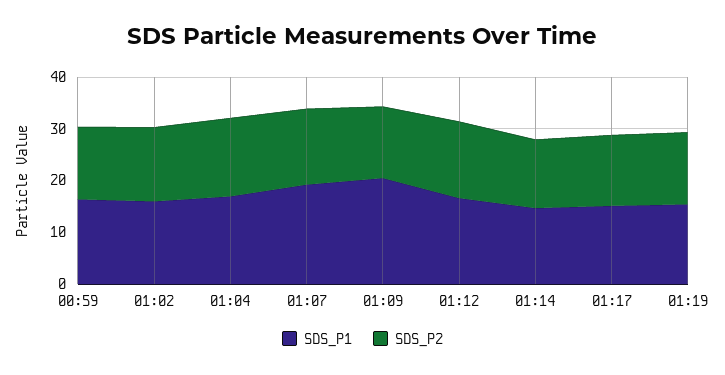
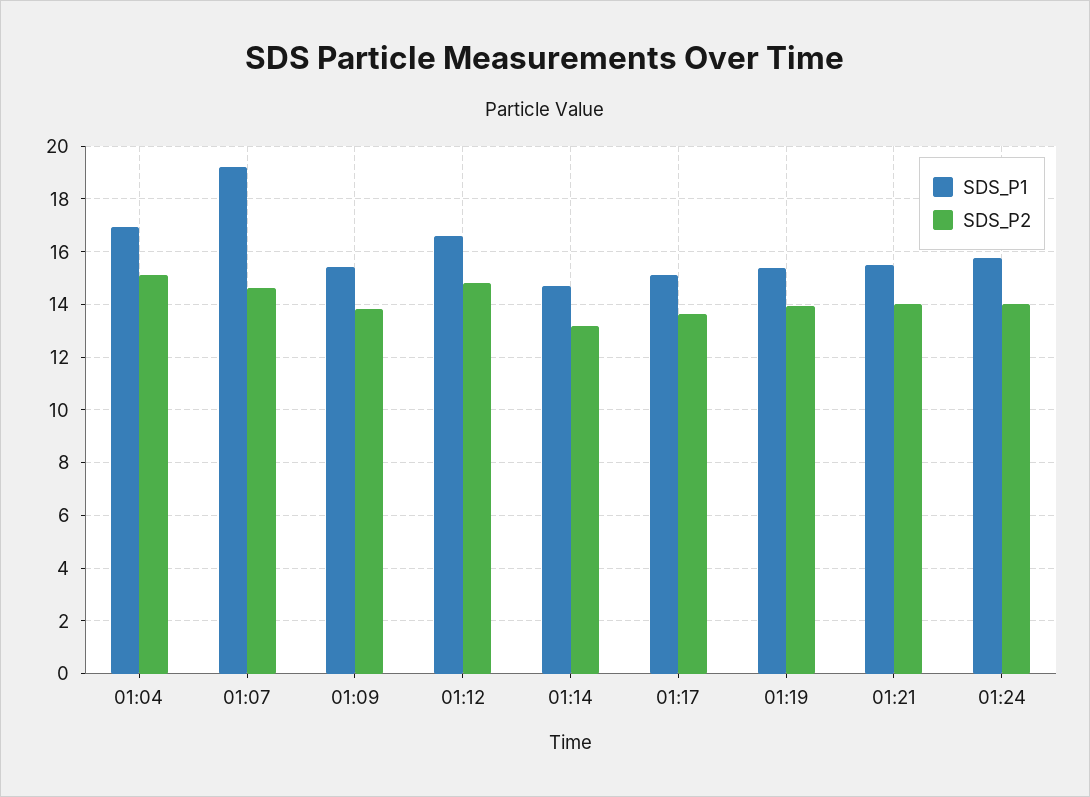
SDS_P1, 00:59: 16 -> none
SDS_P2, 00:59: 14 -> none
SDS_P1, 01:02: 16 -> none
SDS_P2, 01:02: 14 -> none
SDS_P1, 01:09: 20 -> 15.5
SDS_P1, 01:21: none -> 15.5
SDS_P2, 01:21: none -> 14
SDS_P1, 01:24: none -> 15.75
SDS_P2, 01:24: none -> 14

